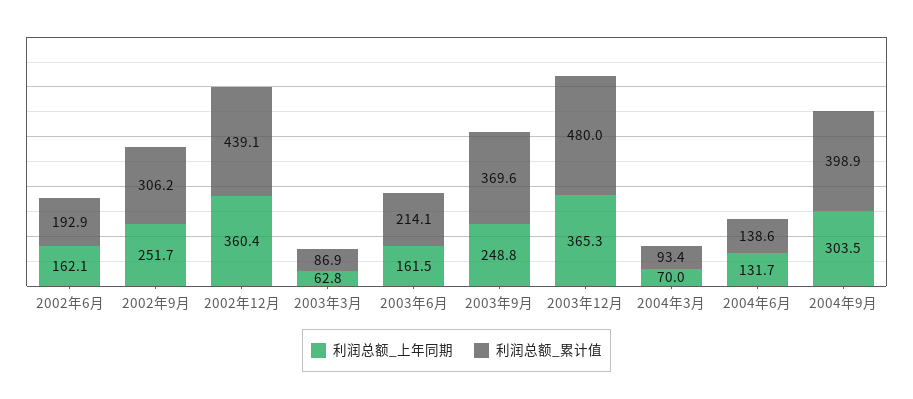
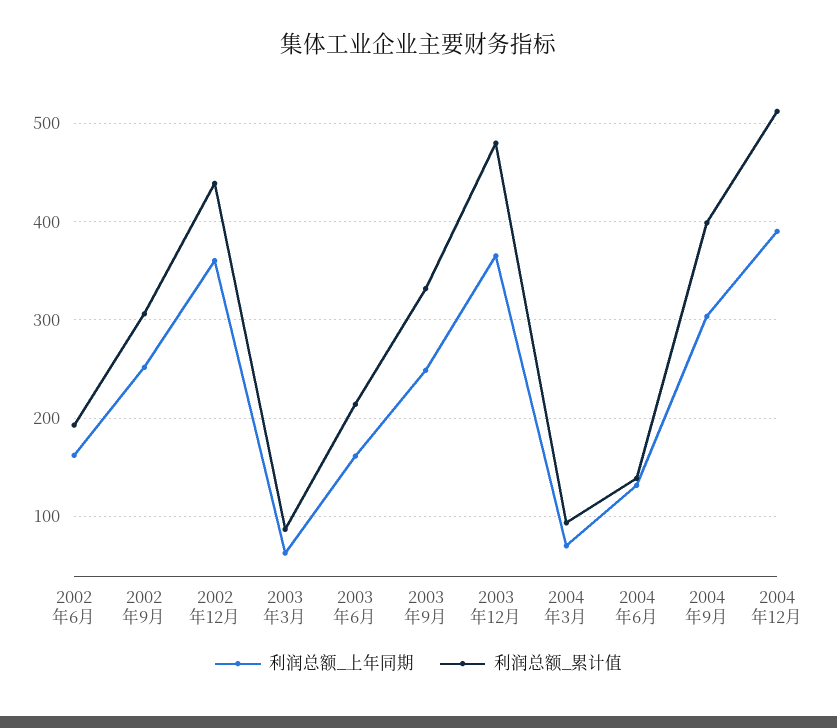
利润总额_累计值, 2003年9月: 369.6 -> 330
利润总额_上年同期, 2004年12月: none -> 390
利润总额_累计值, 2004年12月: none -> 510

